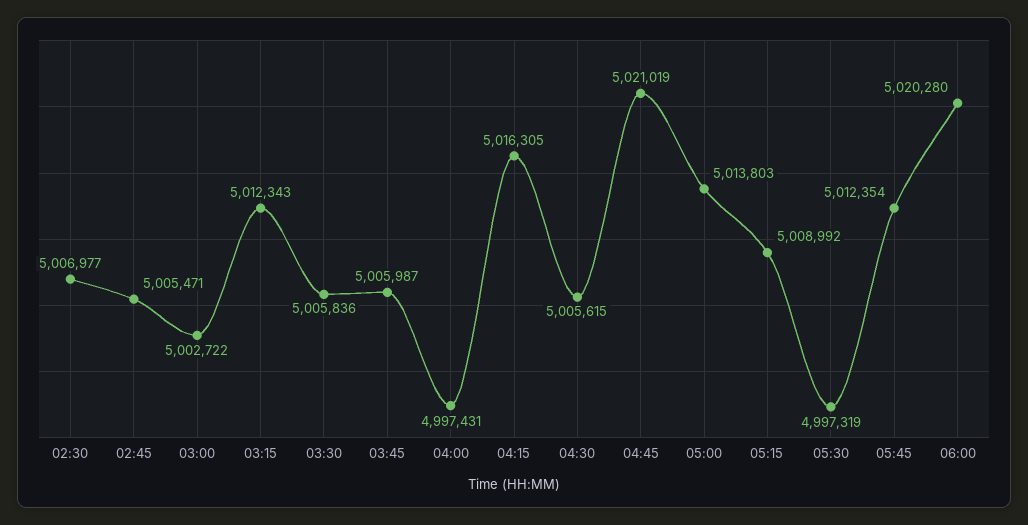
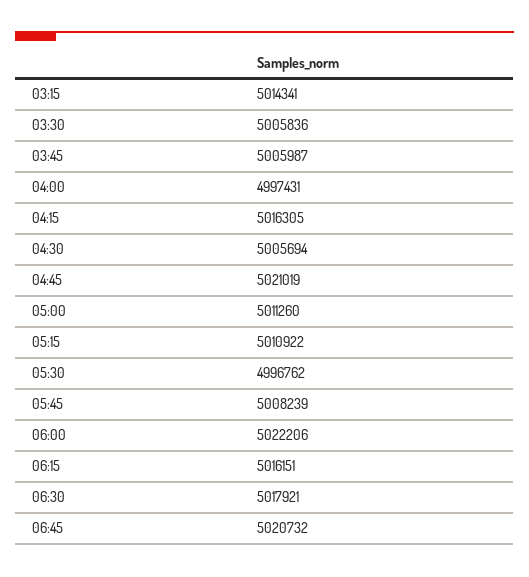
02:30: 5006977 -> none
02:45: 5005471 -> none
03:00: 5002722 -> none
03:15: 5012343 -> 5014341
04:30: 5005615 -> 5005694
05:00: 5013803 -> 5011260
05:15: 5008992 -> 5010922
05:30: 4997319 -> 4996762
05:45: 5012354 -> 5008239
06:00: 5020280 -> 5022206
06:15: none -> 5016151
06:30: none -> 5017921
06:45: none -> 5020732

